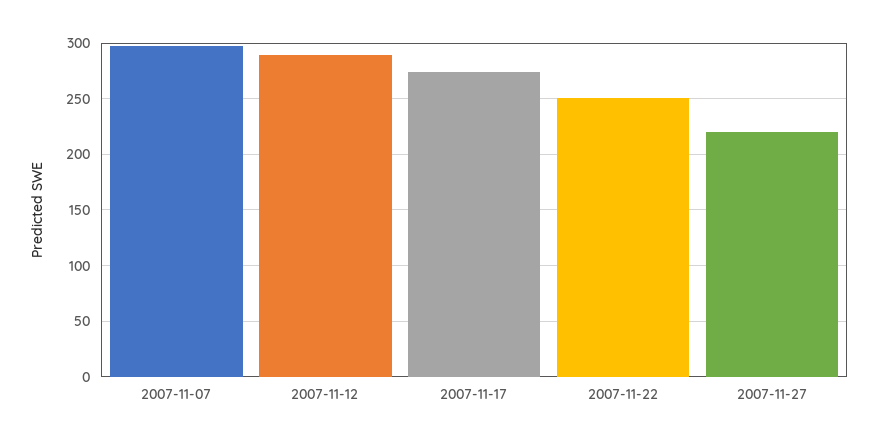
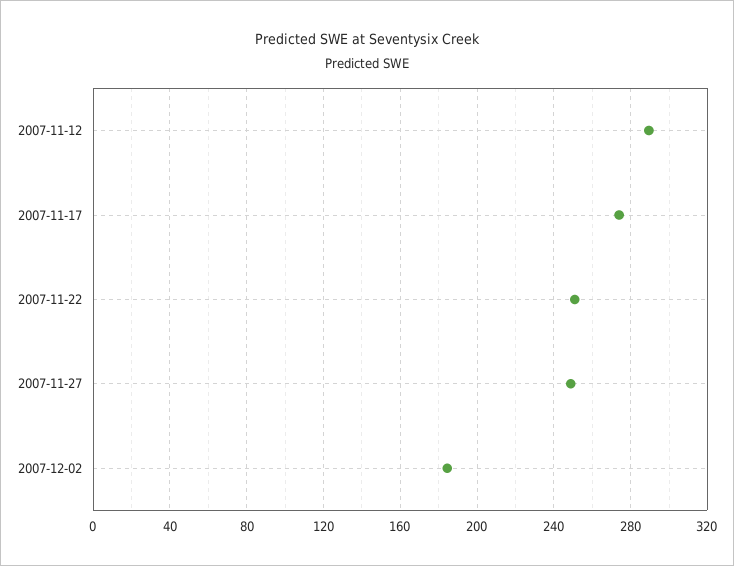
2007-11-07: 300 -> none
2007-11-27: 220 -> 250
2007-12-02: none -> 185

